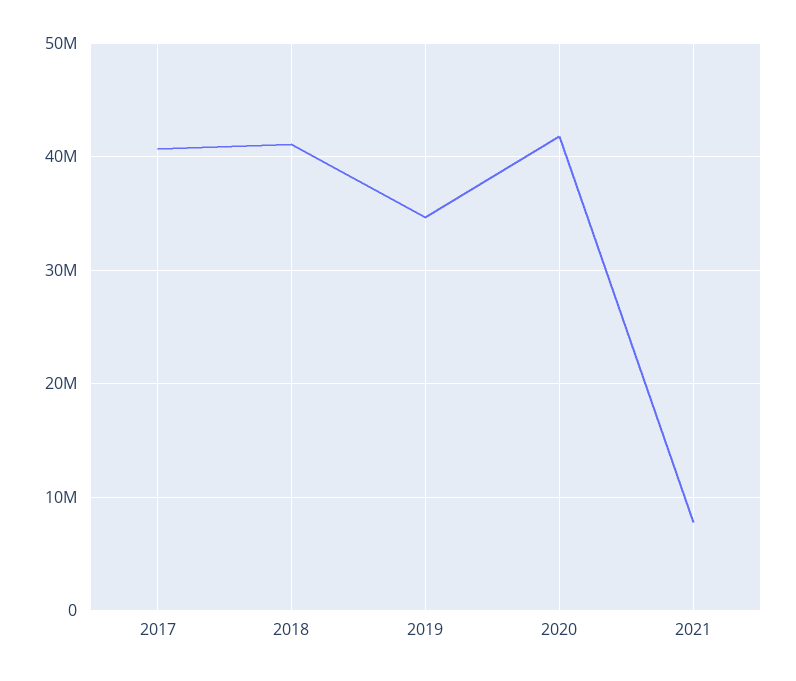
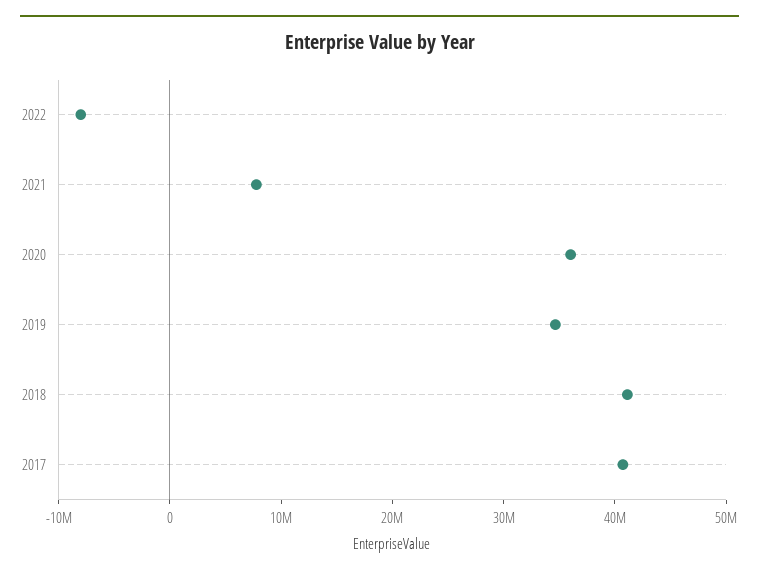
2020: 42000000 -> 36000000
2022: none -> -8000000

